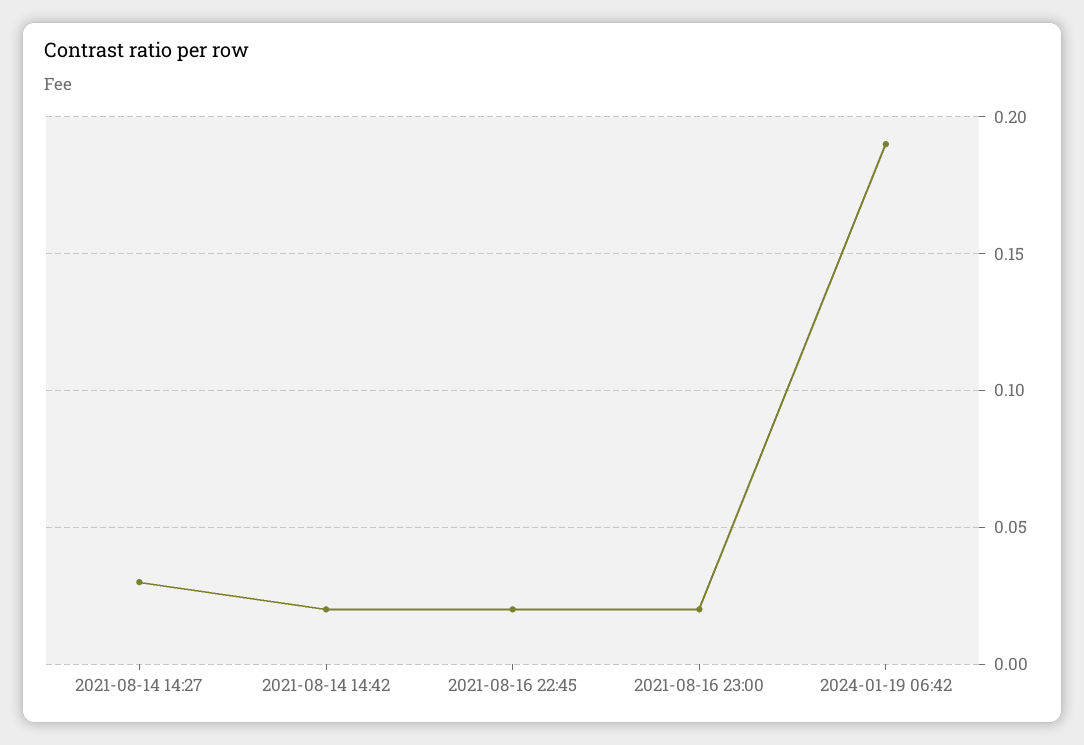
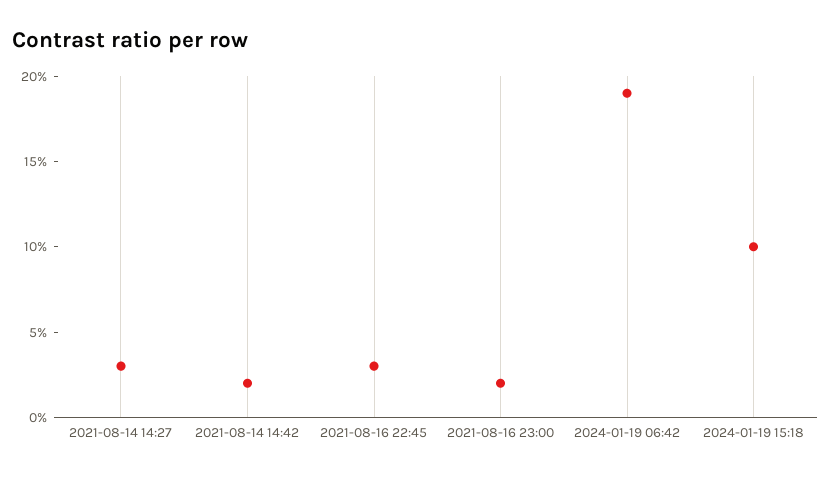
2021-08-16 22:45: 0.02 -> 0.03
2024-01-19 15:18: none -> 0.1

